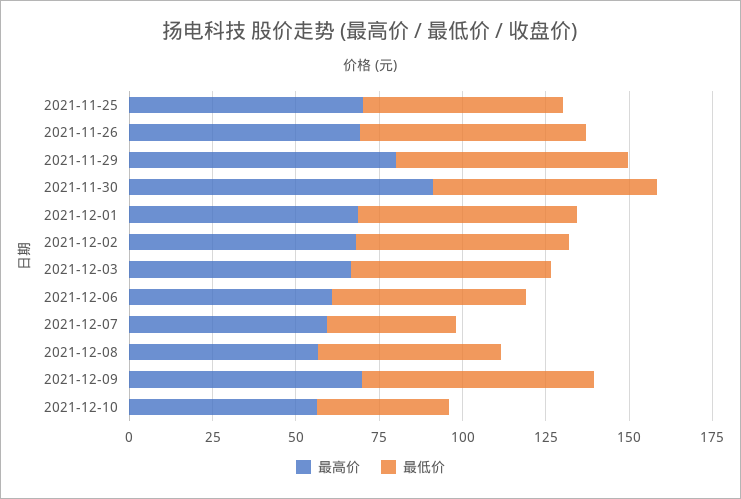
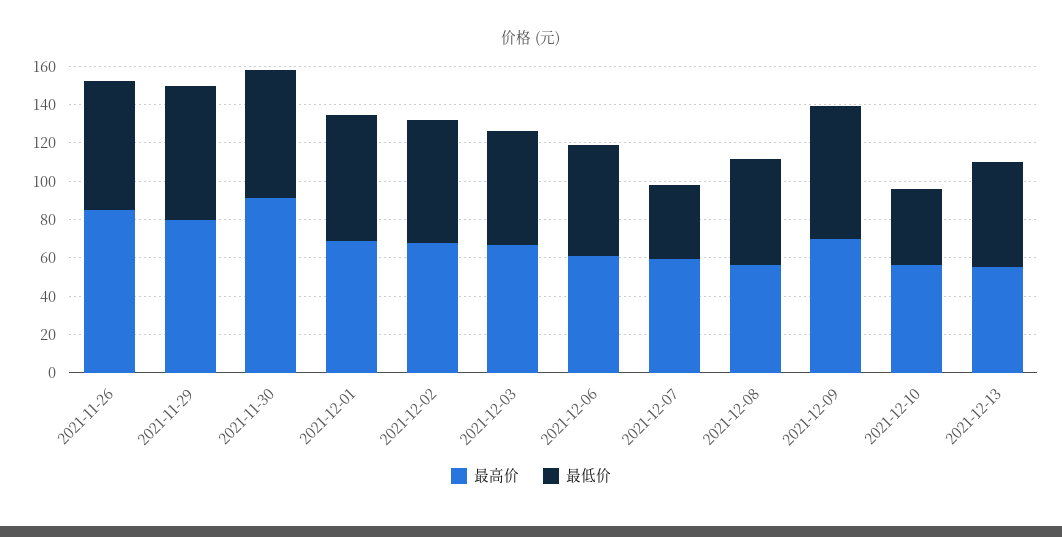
最高价, 2021-11-25: 70 -> none
最低价, 2021-11-25: 60 -> none
最高价, 2021-11-26: 70 -> 85
最高价, 2021-12-13: none -> 55
最低价, 2021-12-13: none -> 55

